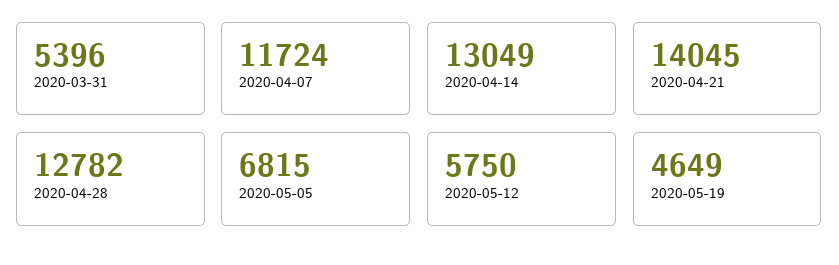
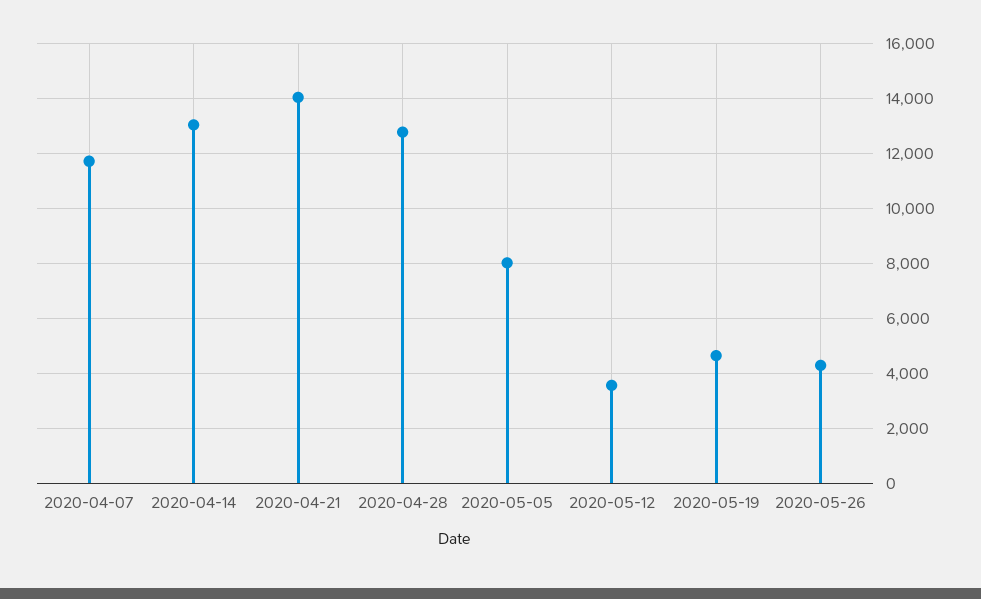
2020-03-31: 5396 -> none
2020-05-05: 6815 -> 8000
2020-05-12: 5750 -> 3500
2020-05-26: none -> 4250

